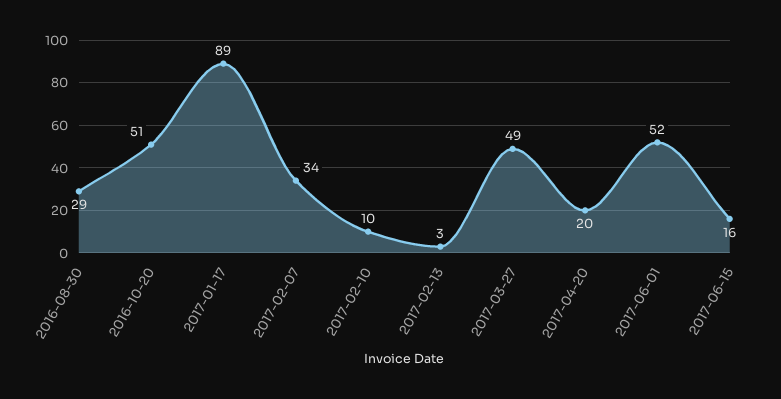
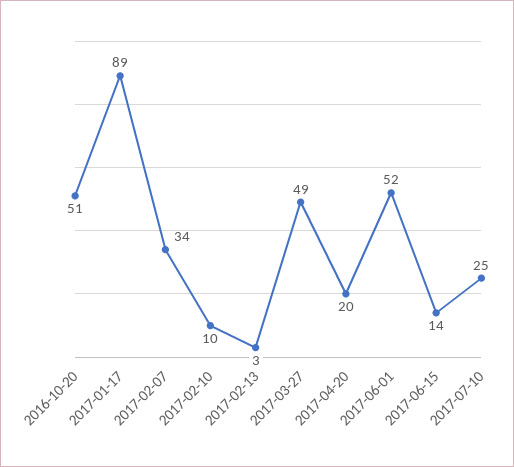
2016-08-30: 29 -> none
2017-06-15: 16 -> 14
2017-07-10: none -> 25

